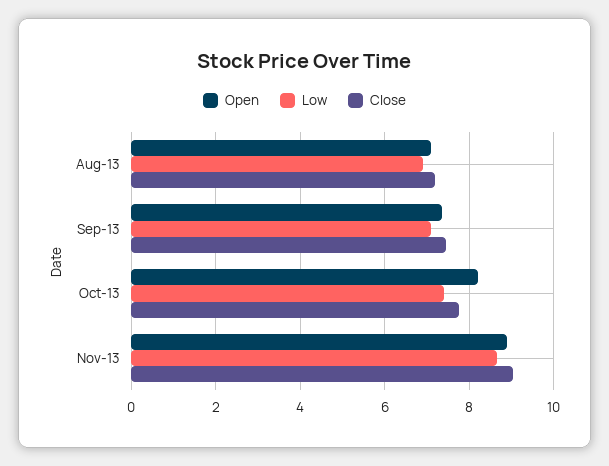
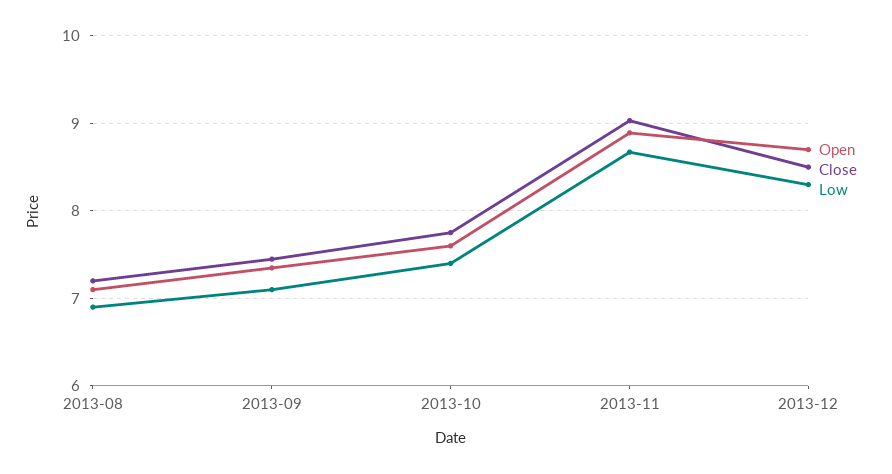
Open, Oct-13: 8.2 -> 7.6
Open, 2013-12: none -> 8.7
Close, 2013-12: none -> 8.5
Low, 2013-12: none -> 8.3

